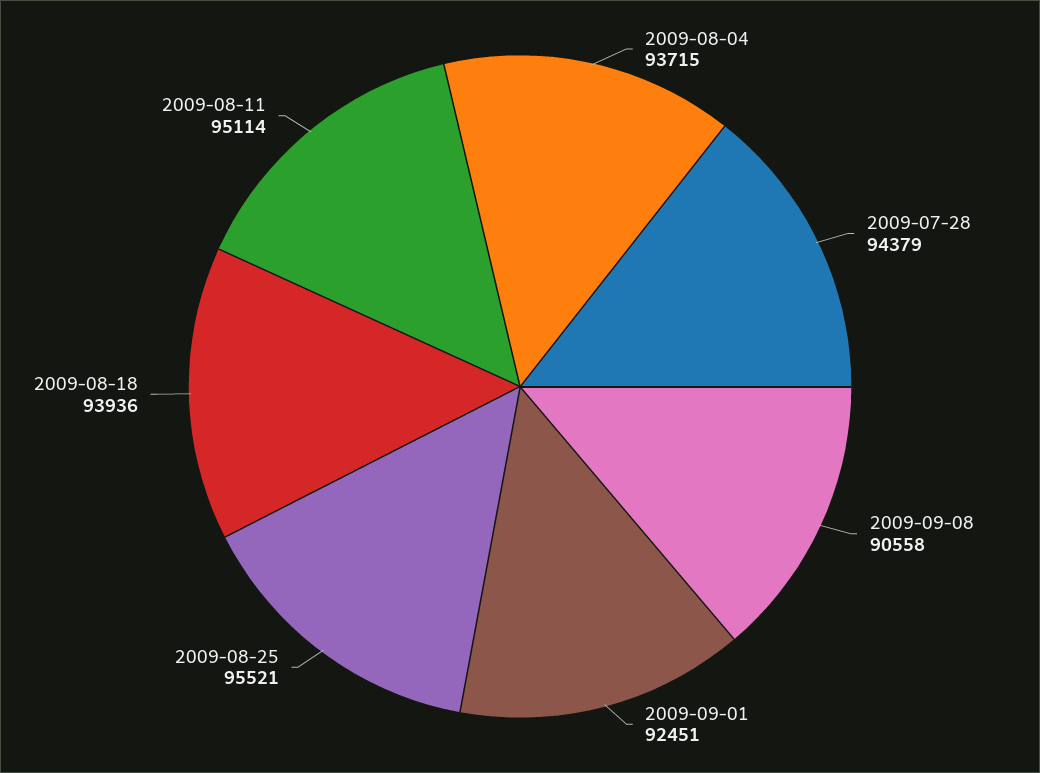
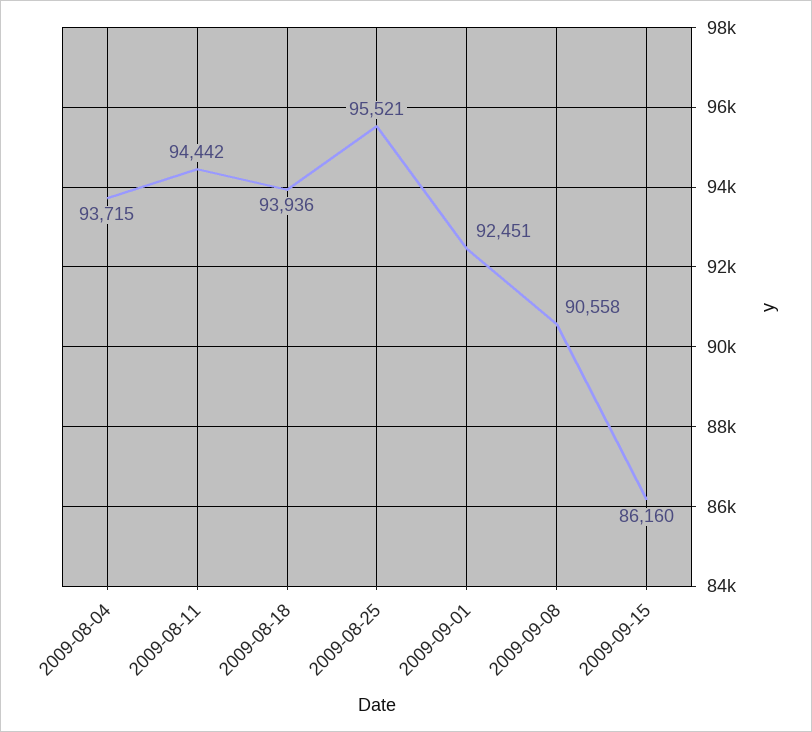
2009-07-28: 94379 -> none
2009-08-11: 95114 -> 94442
2009-09-15: none -> 86160

